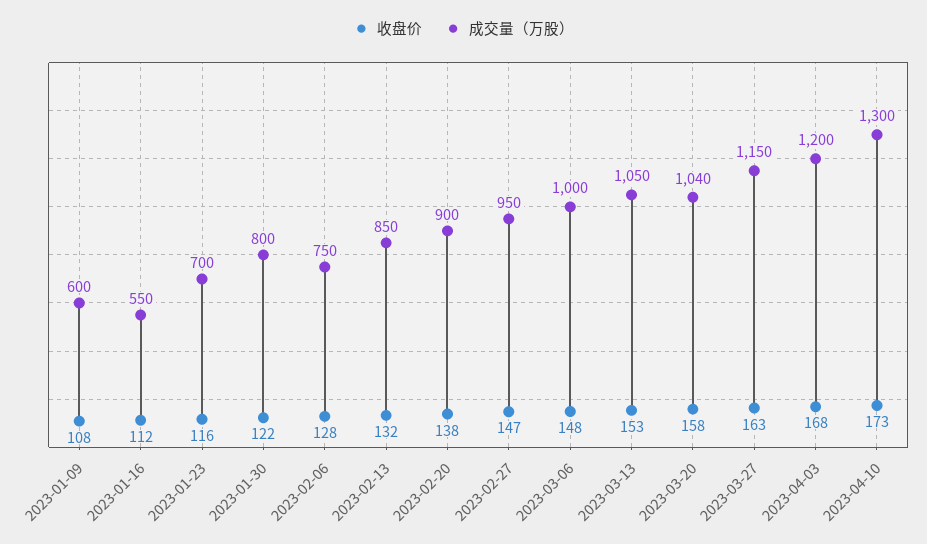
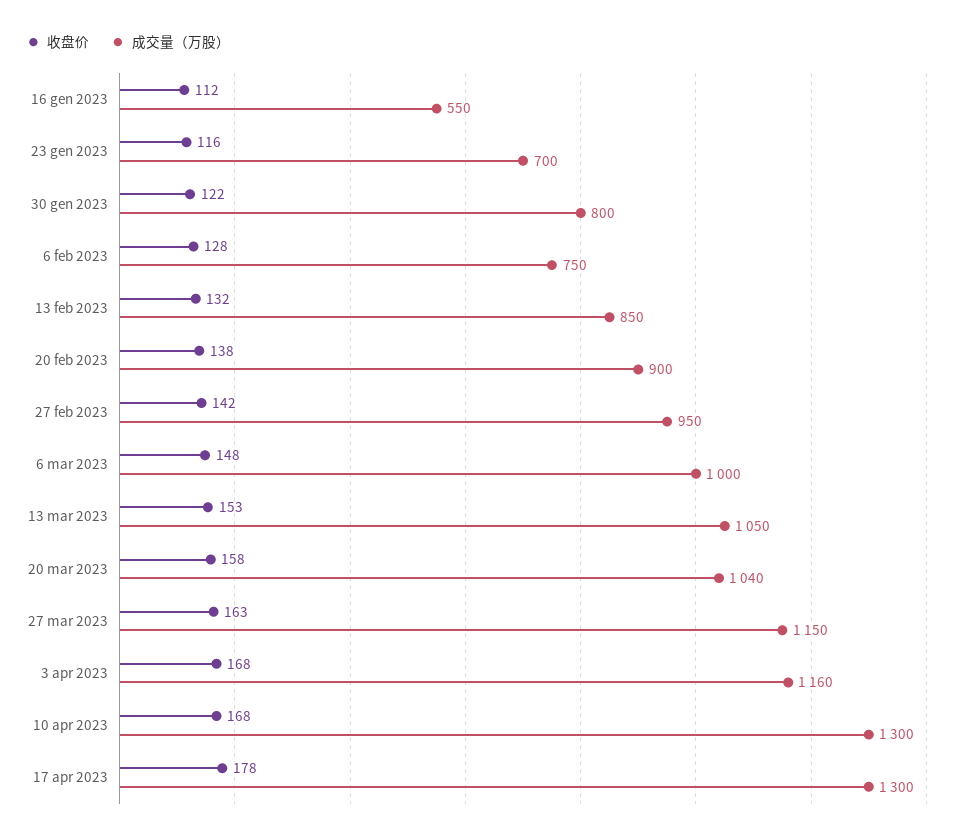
收盘价, 2023-01-09: 108 -> none
成交量（万股）, 2023-01-09: 600 -> none
收盘价, 2023-02-27: 147 -> 142
成交量（万股）, 2023-04-03: 1200 -> 1160
收盘价, 2023-04-10: 173 -> 168
收盘价, 17 apr 2023: none -> 178
成交量（万股）, 17 apr 2023: none -> 1300

